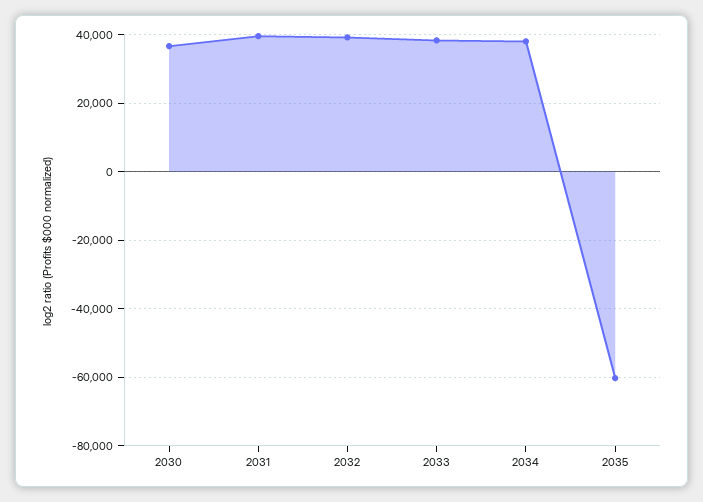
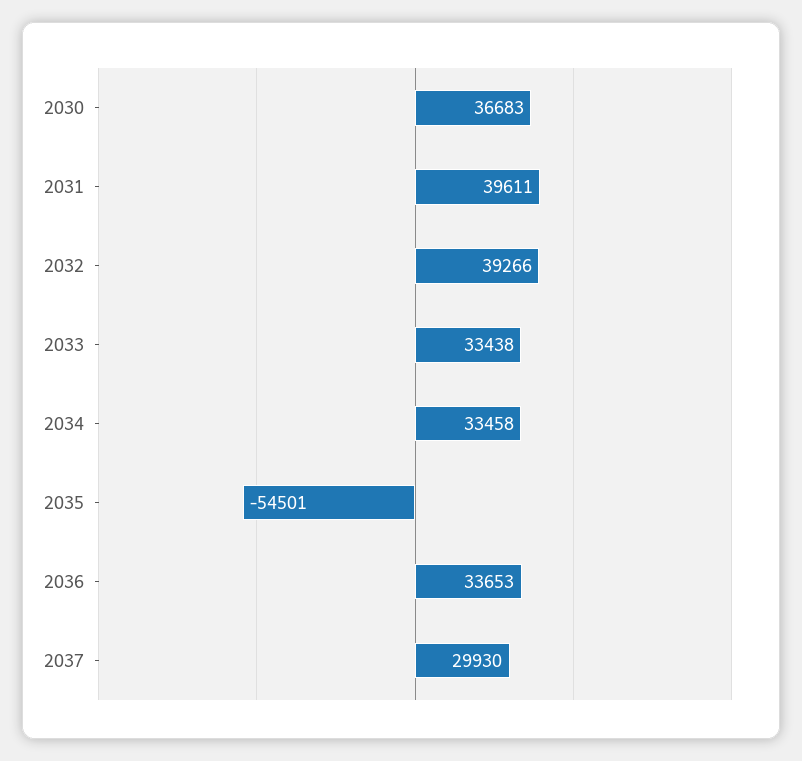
2033: 38000 -> 33438
2034: 38000 -> 33458
2035: -60000 -> -54501
2036: none -> 33653
2037: none -> 29930

